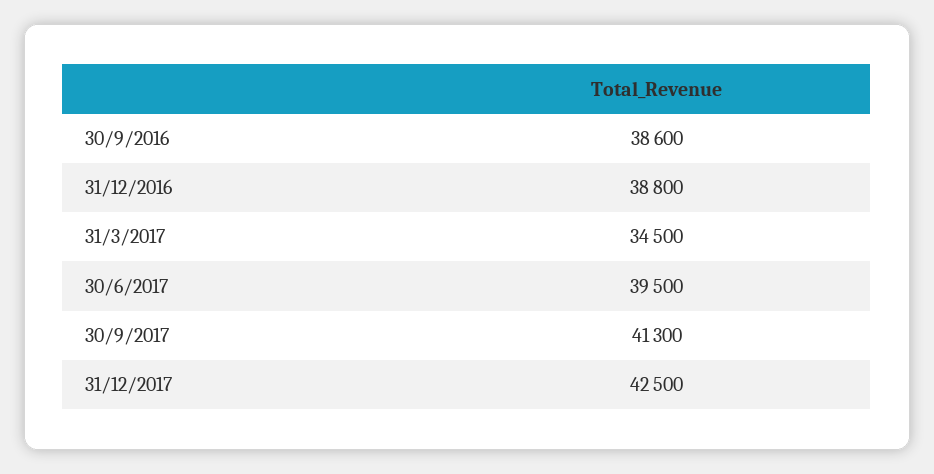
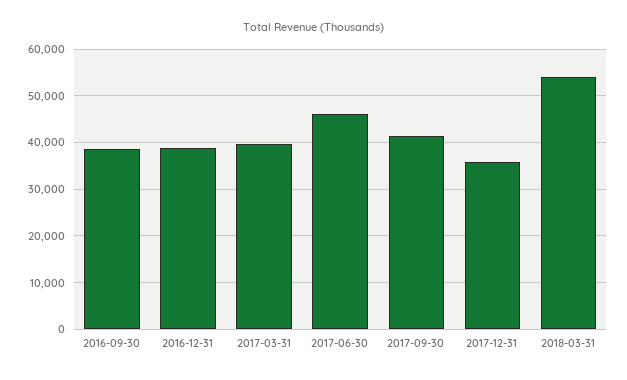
31/3/2017: 34500 -> 40000
30/6/2017: 39500 -> 46000
31/12/2017: 42500 -> 36000
2018-03-31: none -> 54000

